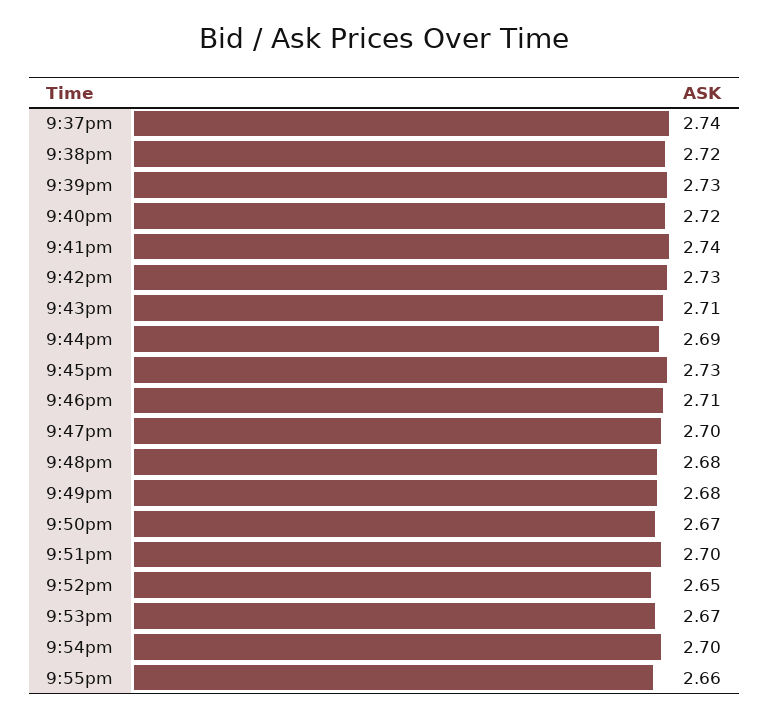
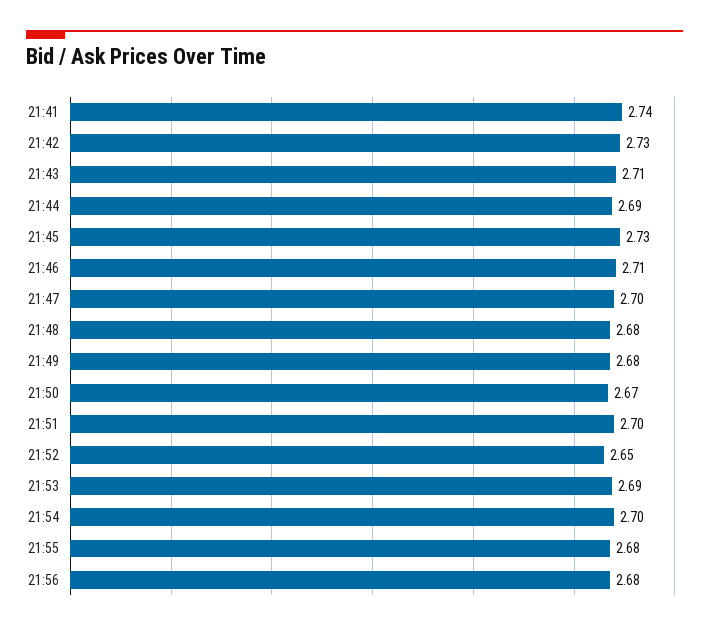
9:37pm: 2.74 -> none
9:38pm: 2.72 -> none
9:39pm: 2.73 -> none
9:40pm: 2.72 -> none
9:53pm: 2.67 -> 2.69
9:55pm: 2.66 -> 2.68
21:56: none -> 2.68

